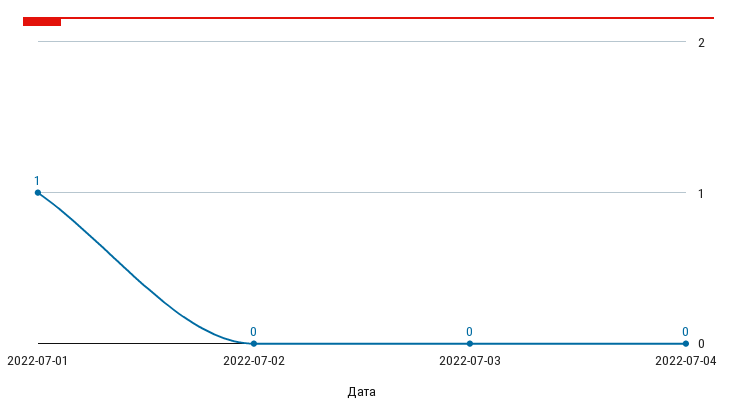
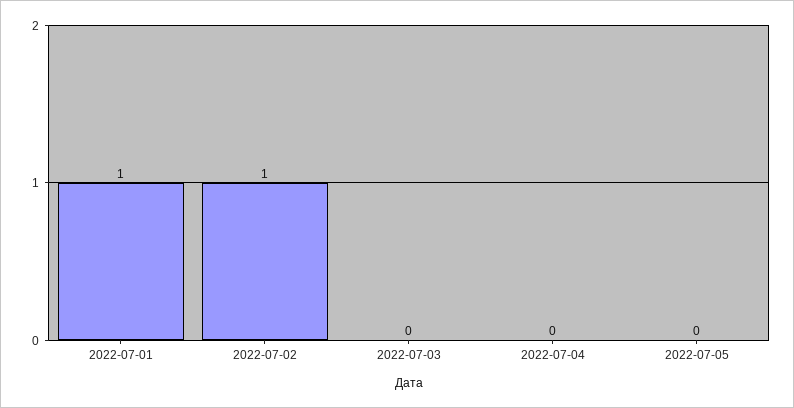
2022-07-02: 0 -> 1
2022-07-05: none -> 0

